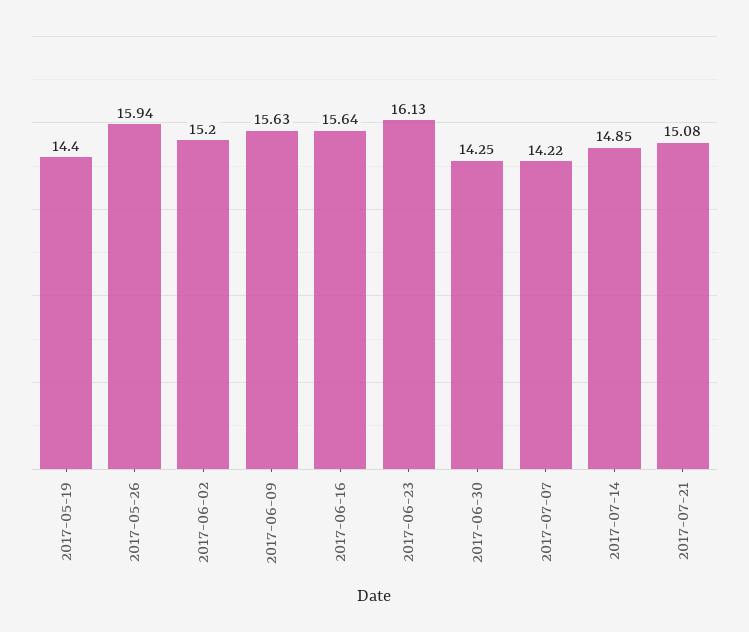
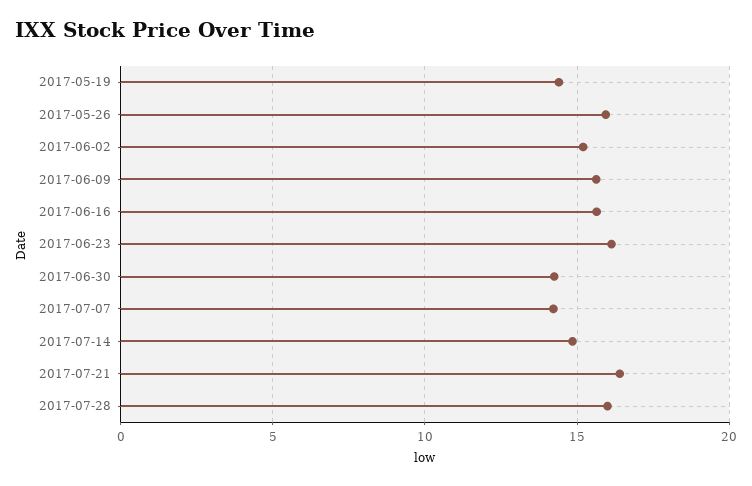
2017-07-21: 15.08 -> 16.5
2017-07-28: none -> 16

